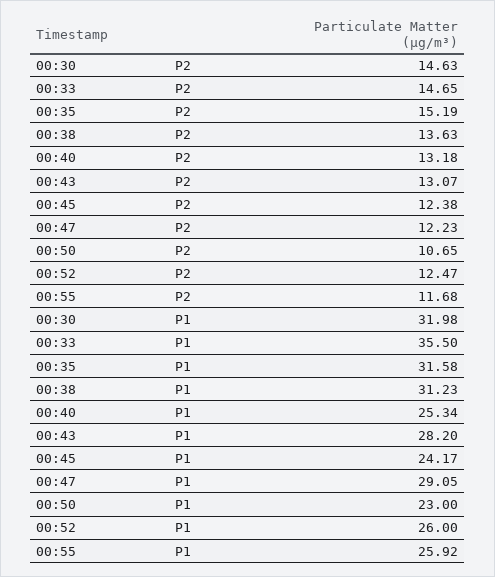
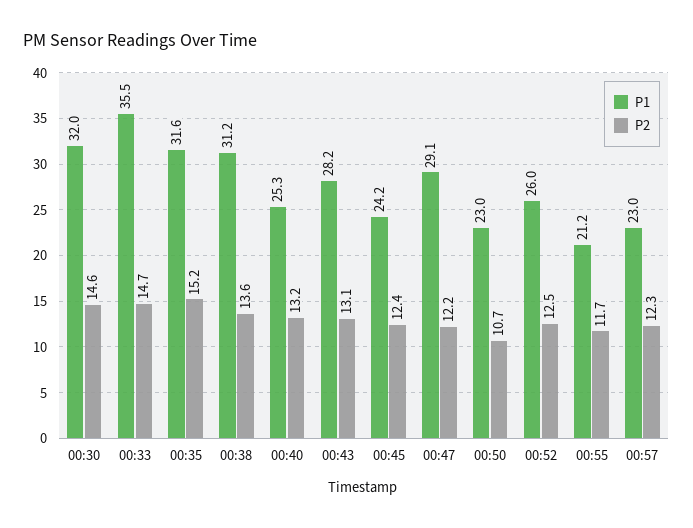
P1, 00:55: 25.92 -> 21.2
P1, 00:57: none -> 23
P2, 00:57: none -> 12.3

